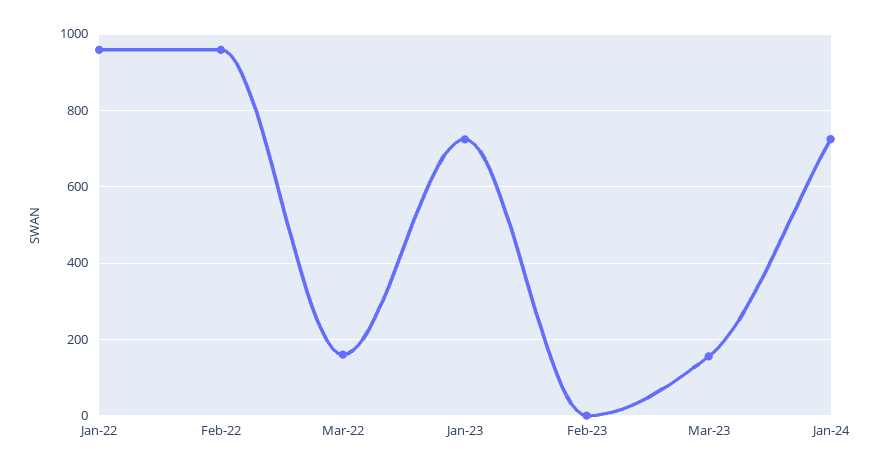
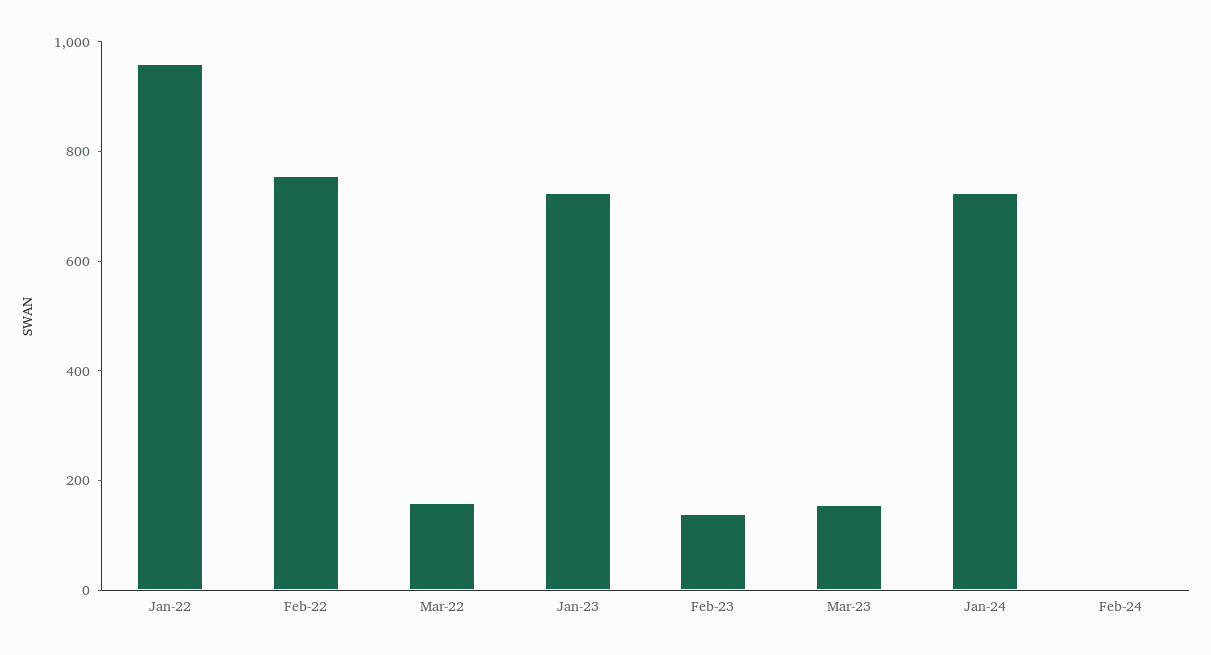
Feb-22: 960 -> 750
Feb-23: 0 -> 150
Feb-24: none -> 0

